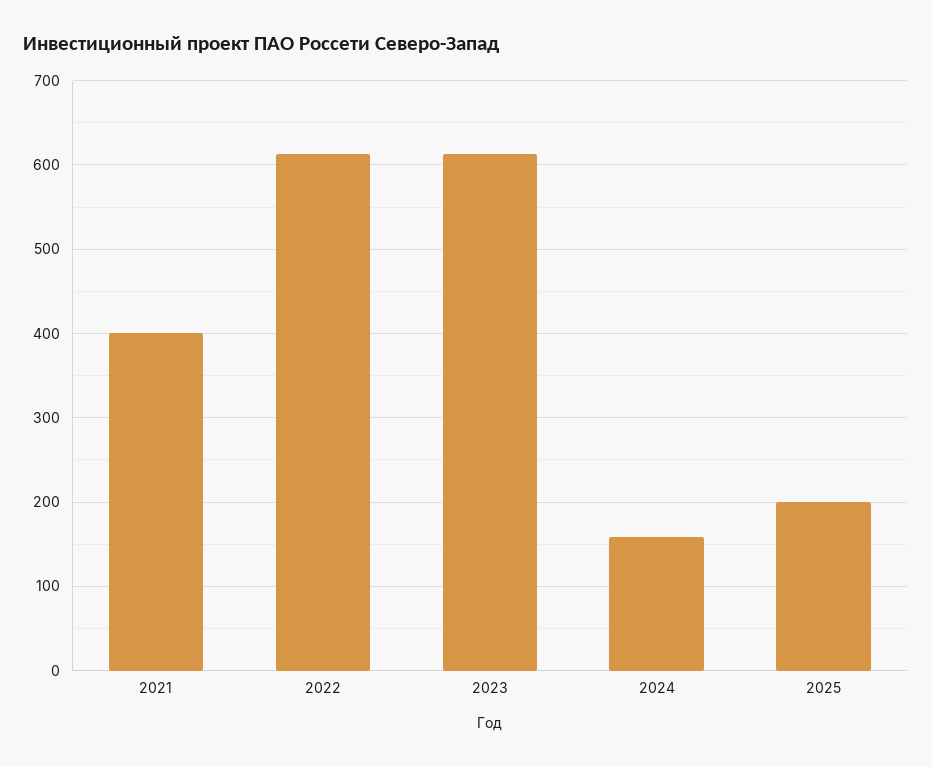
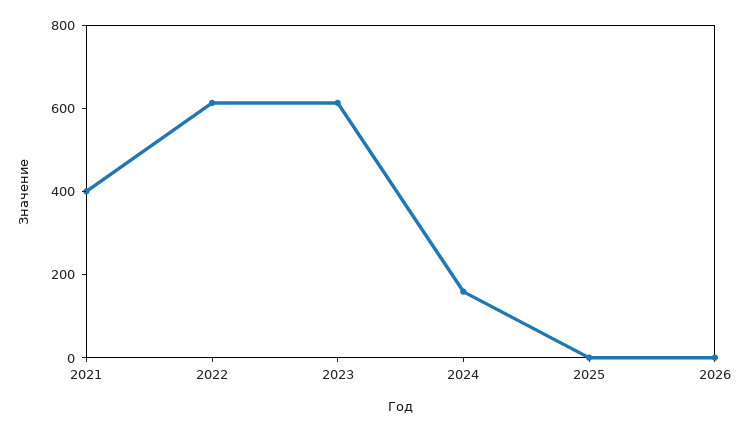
2025: 200 -> 0
2026: none -> 0

